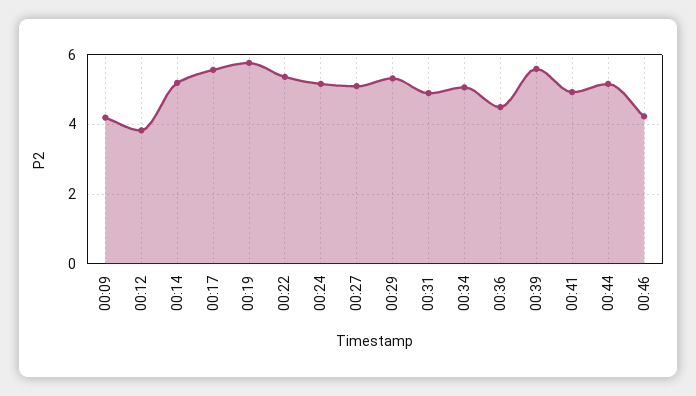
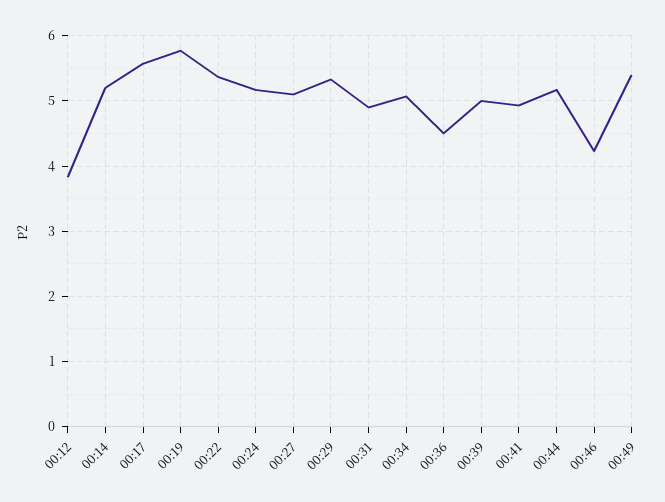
00:09: 4.2 -> none
00:39: 5.6 -> 5
00:49: none -> 5.4

